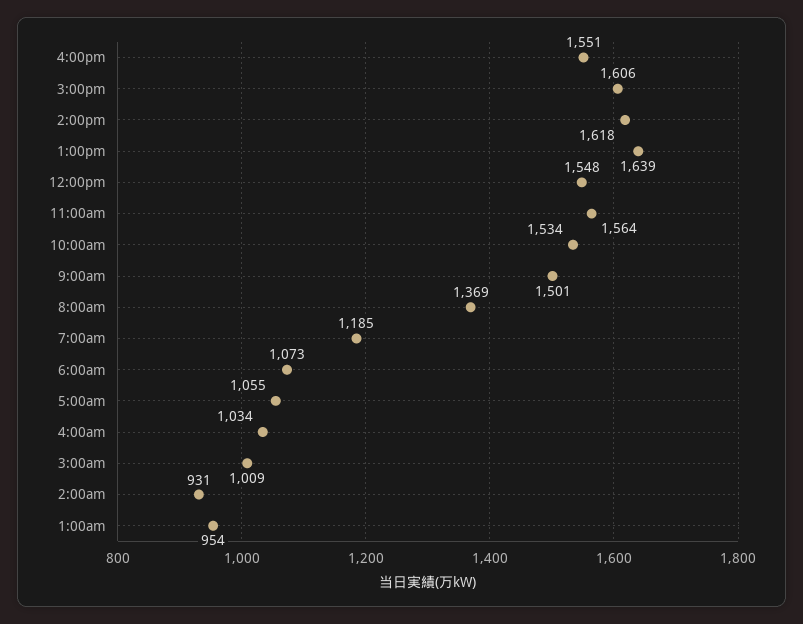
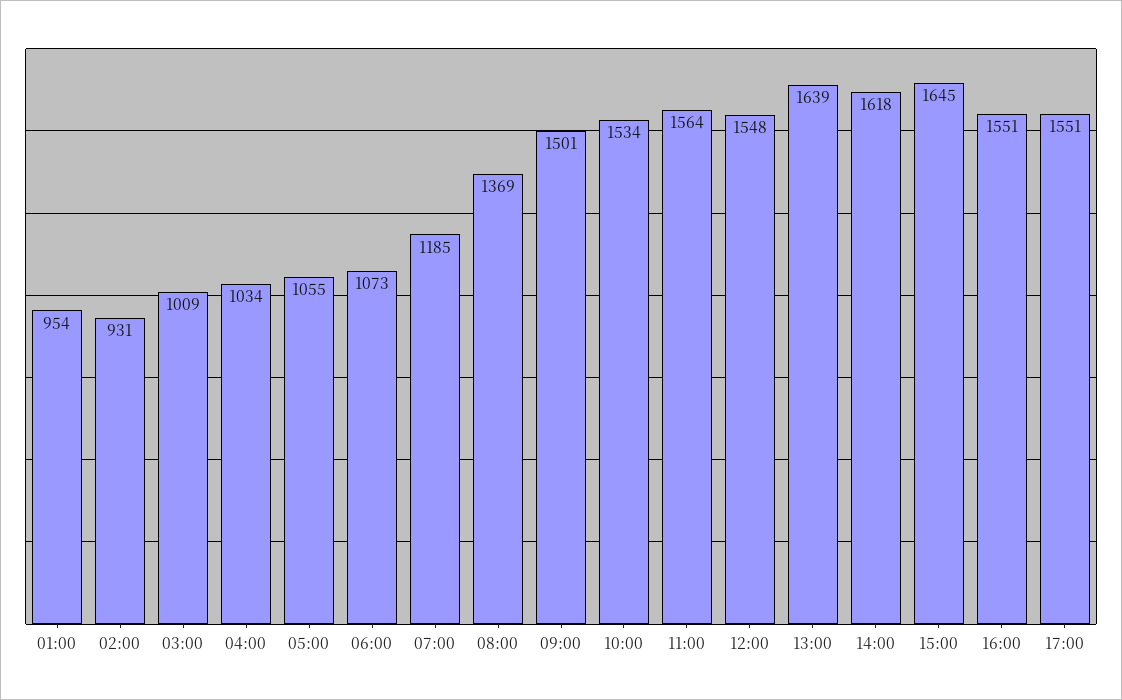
3:00pm: 1606 -> 1645
17:00: none -> 1551

